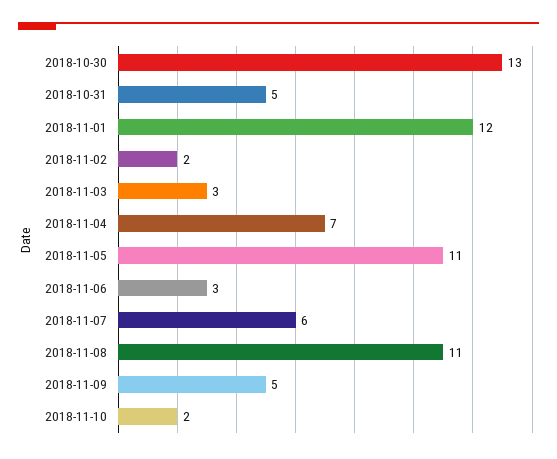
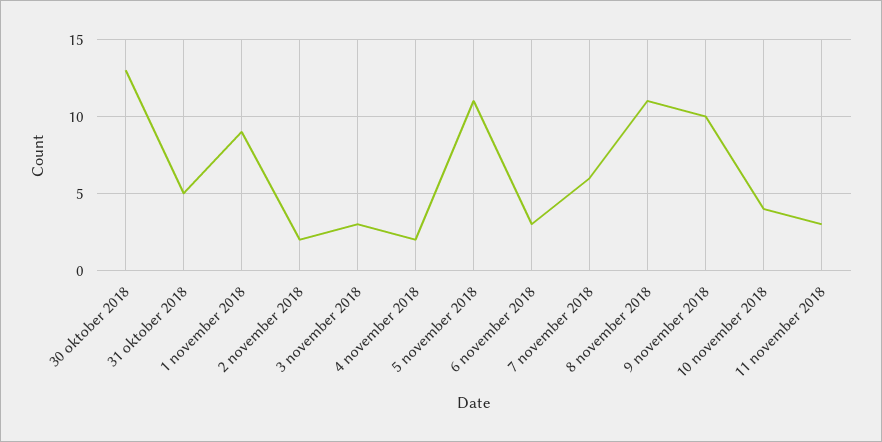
2018-11-01: 12 -> 9
2018-11-04: 7 -> 2
2018-11-09: 5 -> 10
2018-11-10: 2 -> 4
11 november 2018: none -> 3

